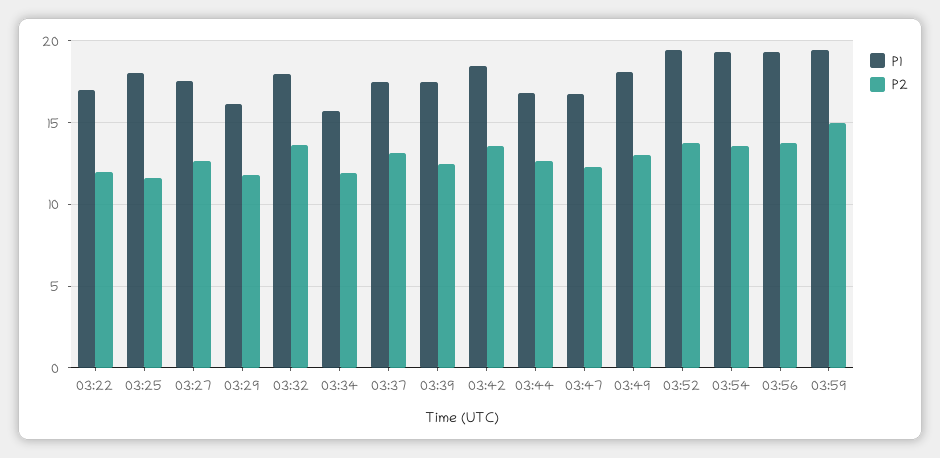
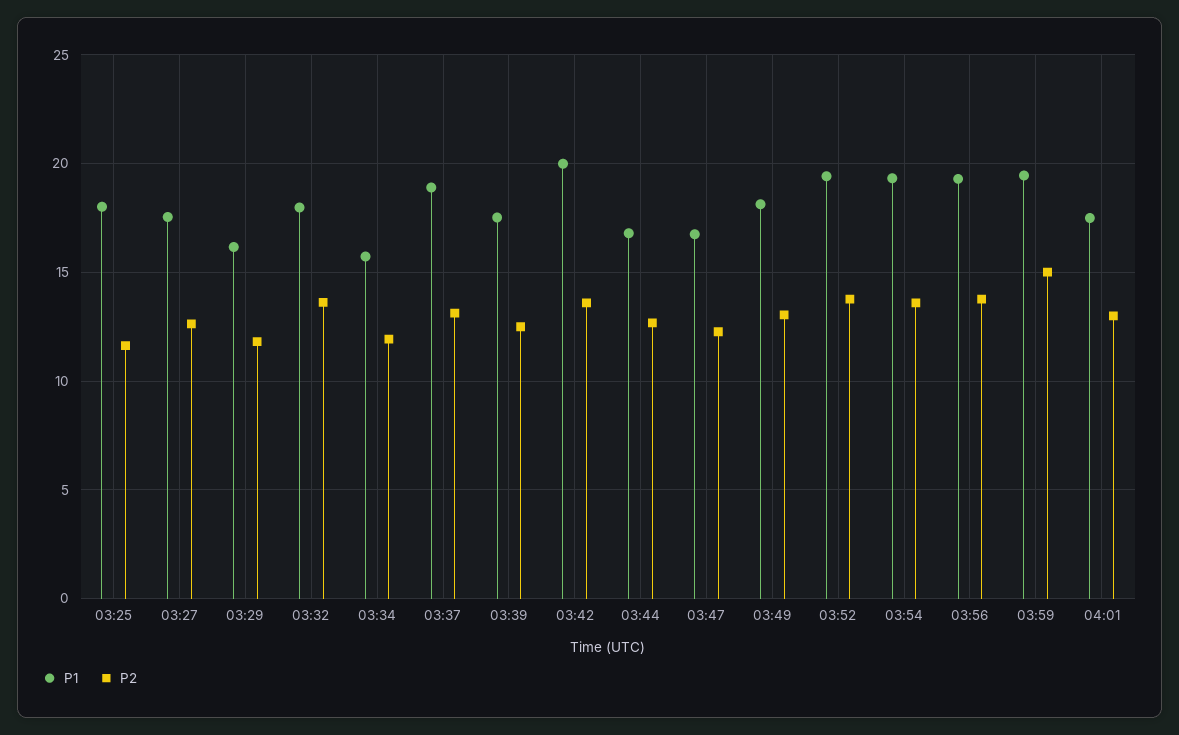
P1, 03:22: 17 -> none
P2, 03:22: 12 -> none
P1, 03:37: 17.5 -> 19
P1, 03:42: 18.5 -> 20
P1, 04:01: none -> 17.5
P2, 04:01: none -> 13

